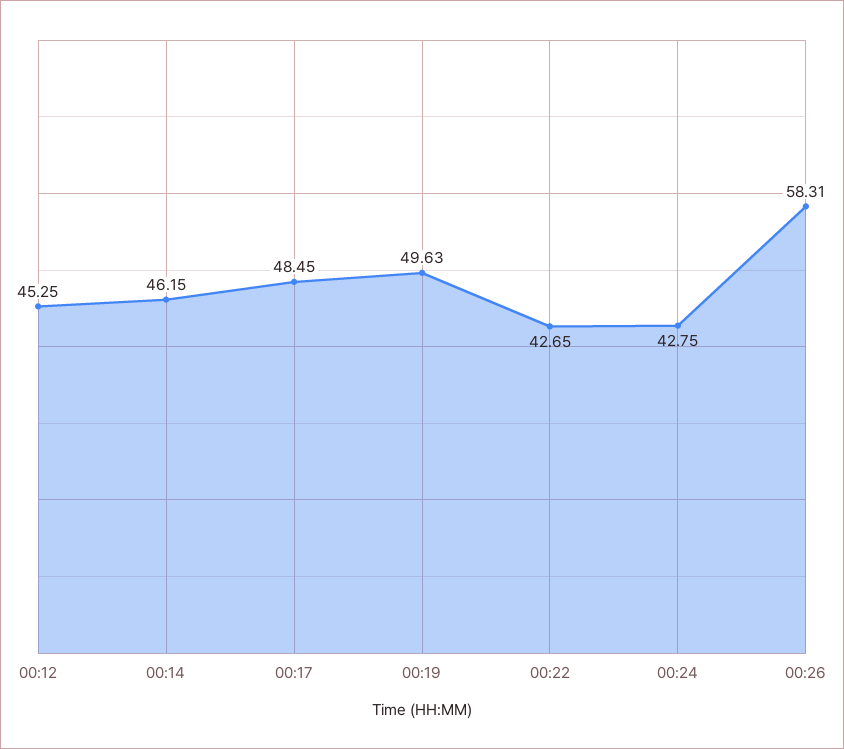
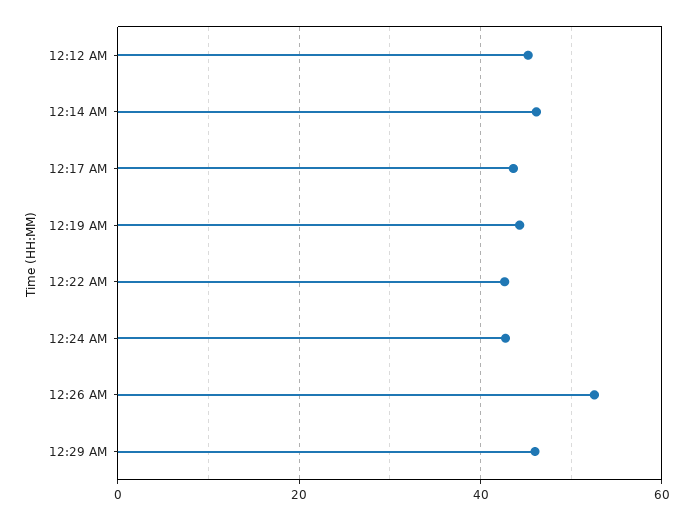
00:17: 48.45 -> 44
00:19: 49.63 -> 44
00:26: 58.31 -> 52
12:29 AM: none -> 46

